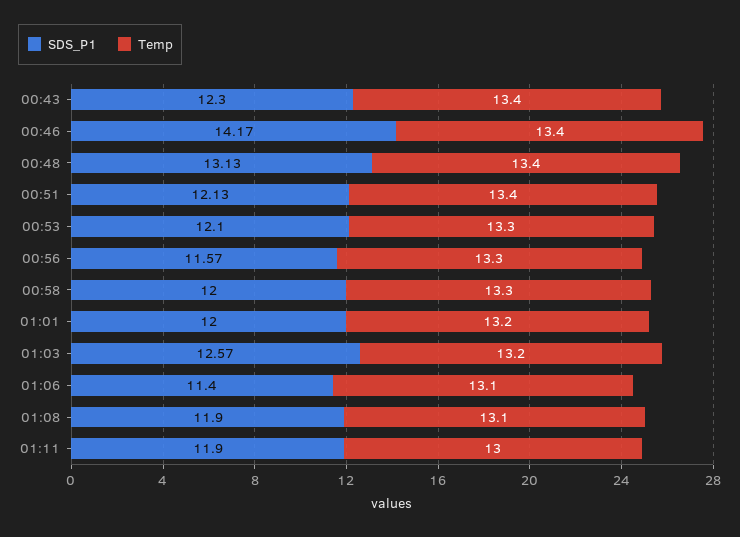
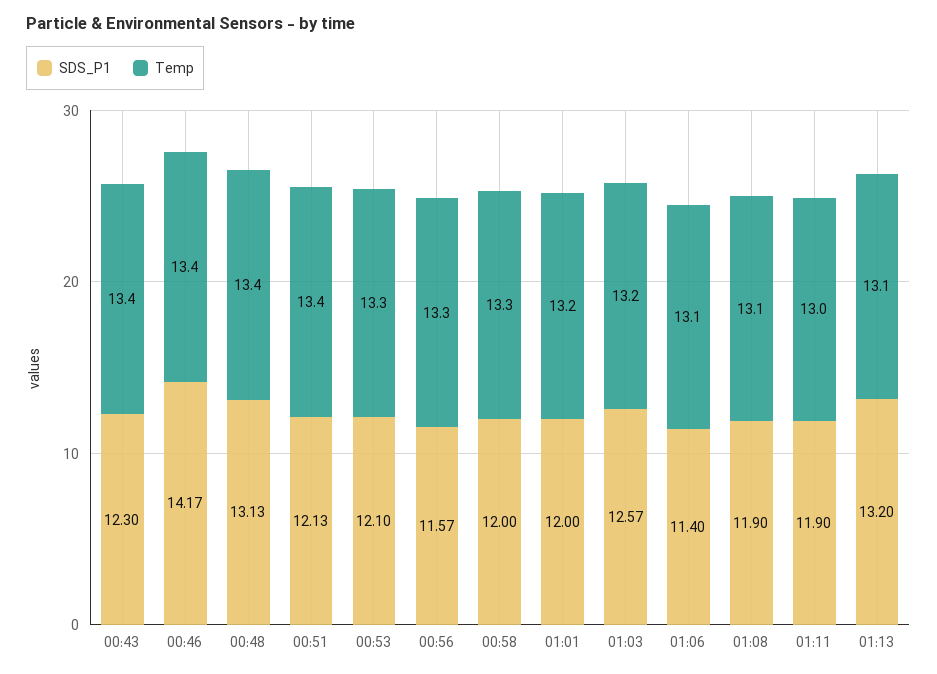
SDS_P1, 01:13: none -> 13.2
Temp, 01:13: none -> 13.1

